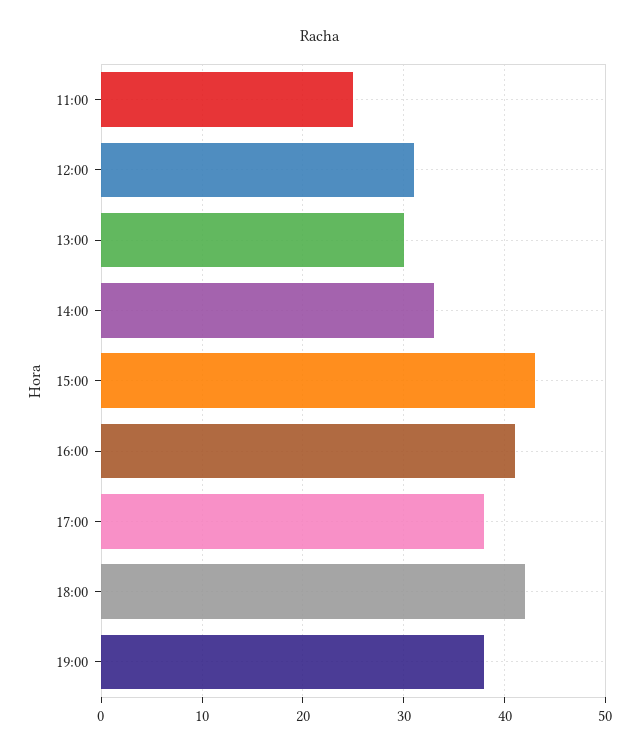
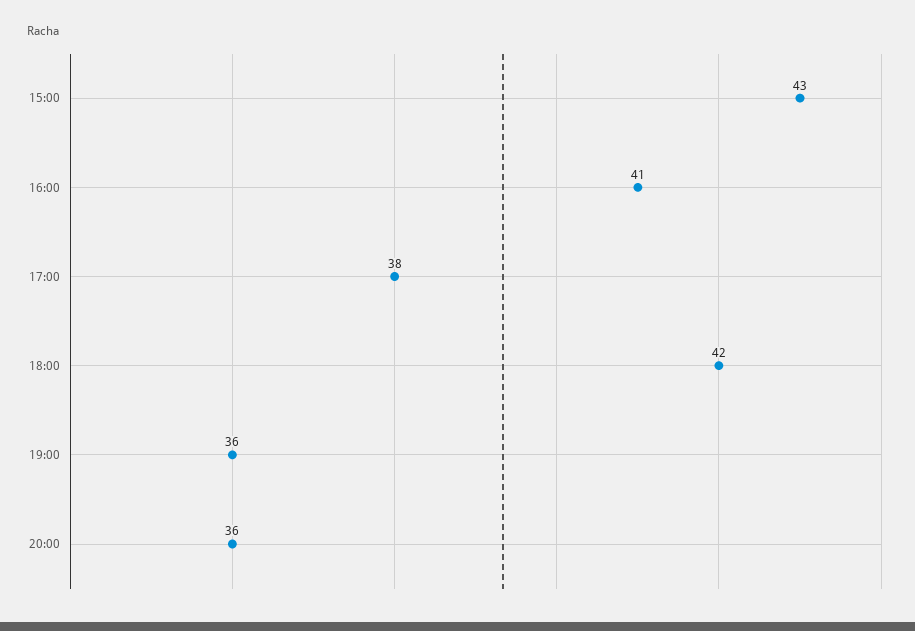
11:00: 25 -> none
12:00: 31 -> none
13:00: 30 -> none
14:00: 33 -> none
19:00: 38 -> 36
20:00: none -> 36

